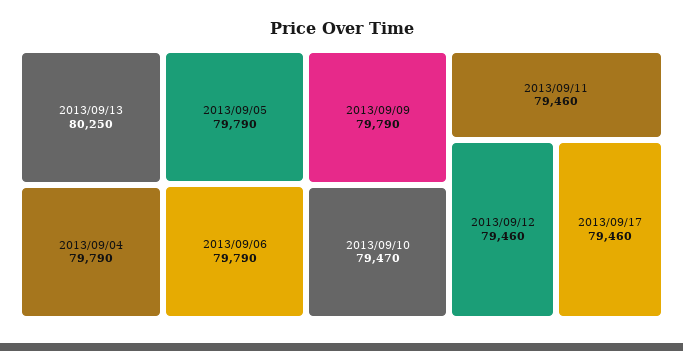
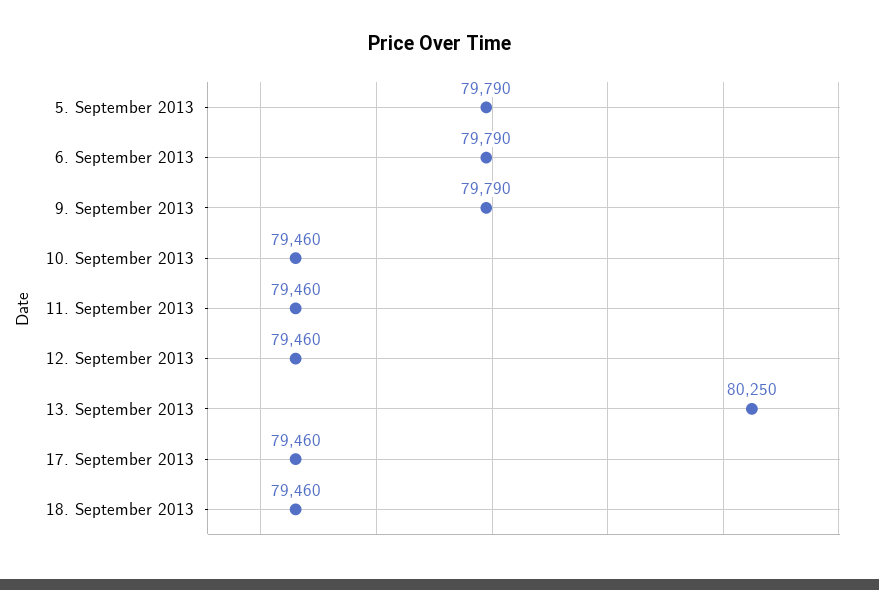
2013/09/04: 79790 -> none
2013/09/10: 79470 -> 79460
18. September 2013: none -> 79460

